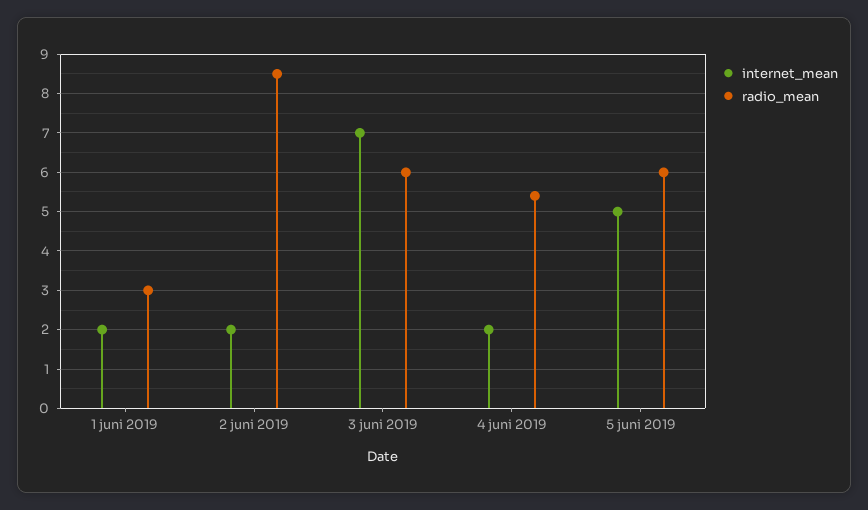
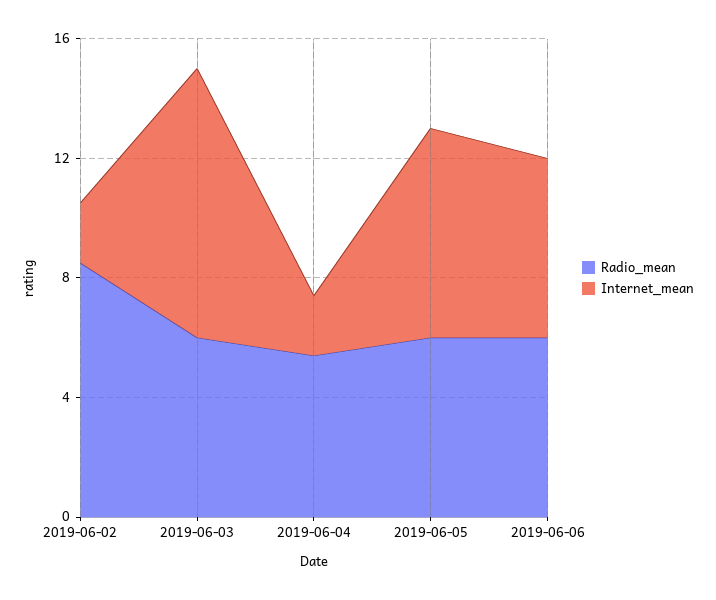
internet_mean, 1 juni 2019: 2 -> none
radio_mean, 1 juni 2019: 3 -> none
internet_mean, 3 juni 2019: 7 -> 9
internet_mean, 5 juni 2019: 5 -> 7
radio_mean, 2019-06-06: none -> 6
internet_mean, 2019-06-06: none -> 6

